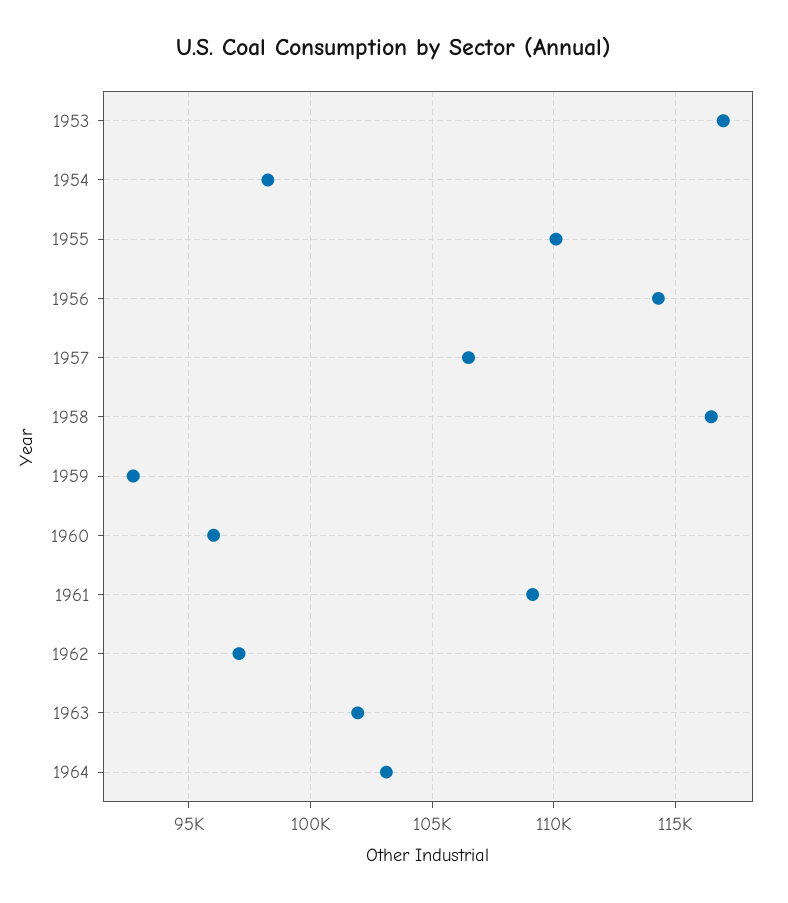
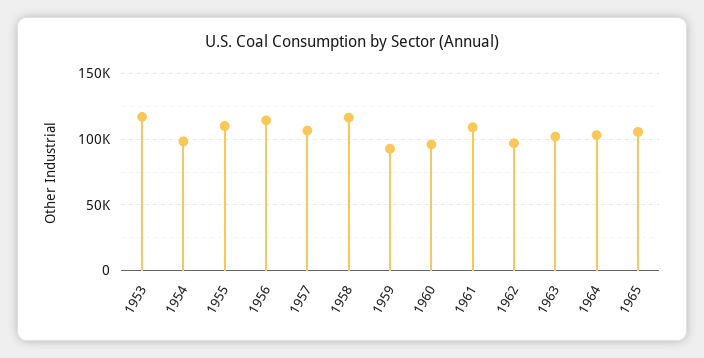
1965: none -> 105000

